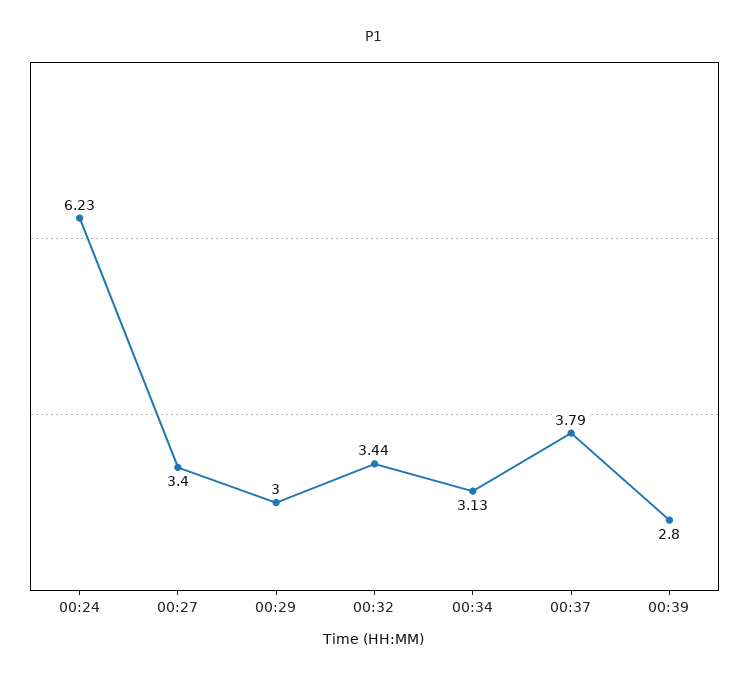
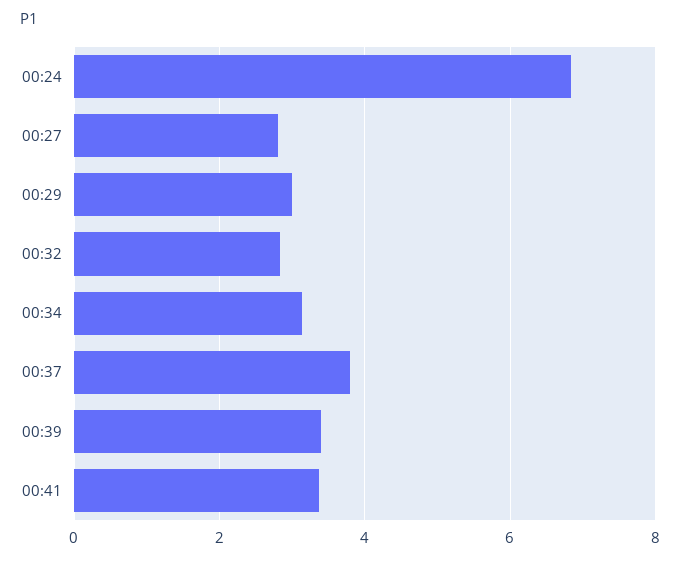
00:24: 6.23 -> 6.8
00:27: 3.4 -> 2.8
00:32: 3.44 -> 2.8
00:39: 2.8 -> 3.4
00:41: none -> 3.4

